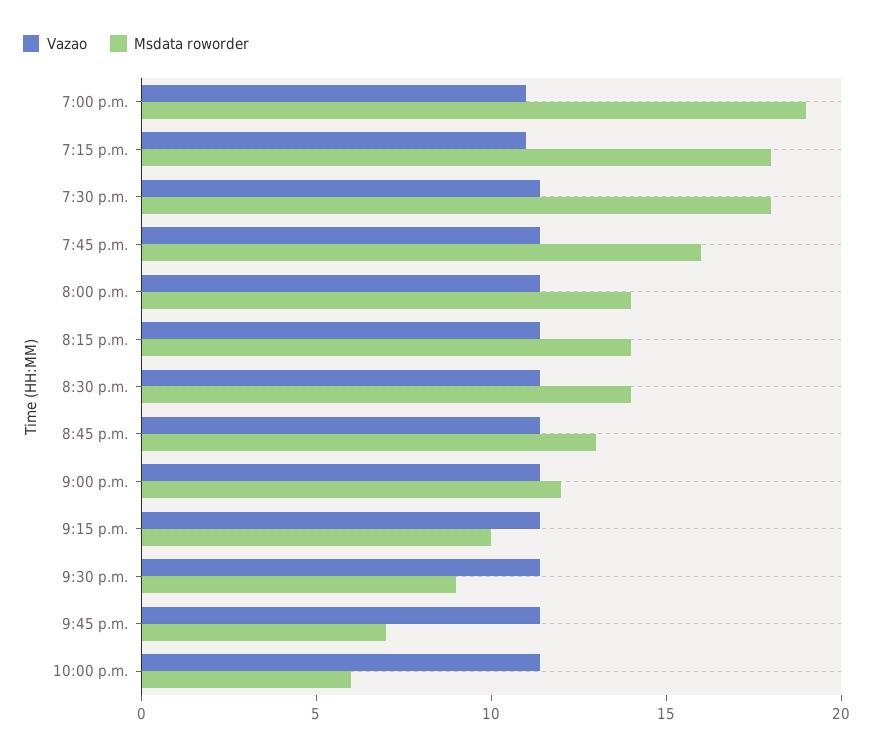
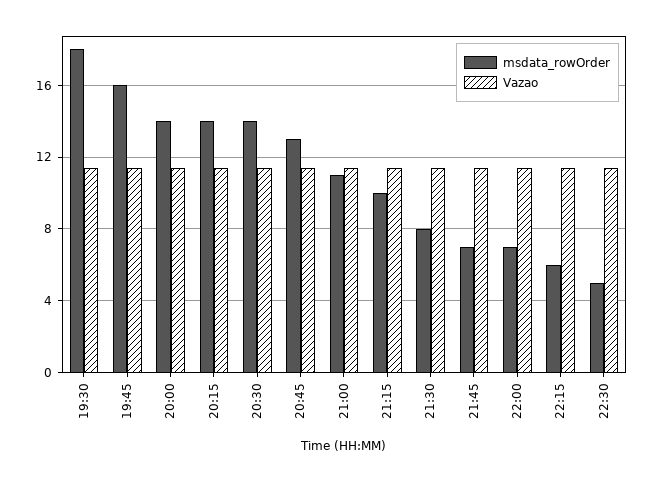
Vazao, 7:00 p.m.: 11 -> none
Msdata roworder, 7:00 p.m.: 19 -> none
Vazao, 7:15 p.m.: 11 -> none
Msdata roworder, 7:15 p.m.: 18 -> none
Msdata roworder, 9:00 p.m.: 12 -> 11
Msdata roworder, 9:30 p.m.: 9 -> 8
Msdata roworder, 10:00 p.m.: 6 -> 7
Msdata roworder, 22:15: none -> 6
Vazao, 22:15: none -> 11.5
Msdata roworder, 22:30: none -> 5
Vazao, 22:30: none -> 11.5

